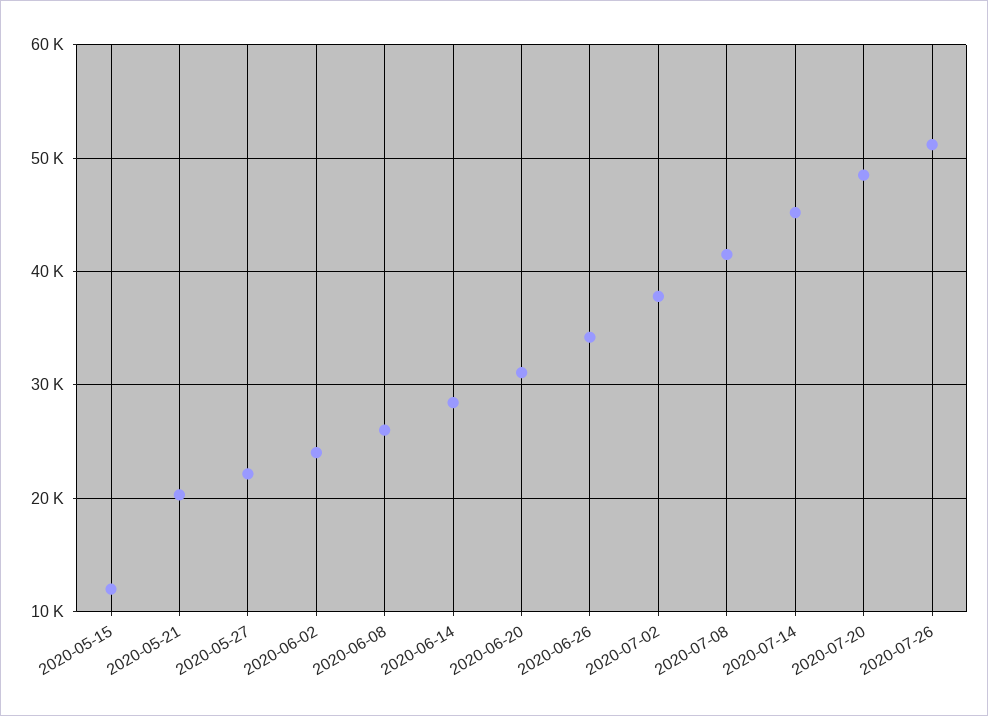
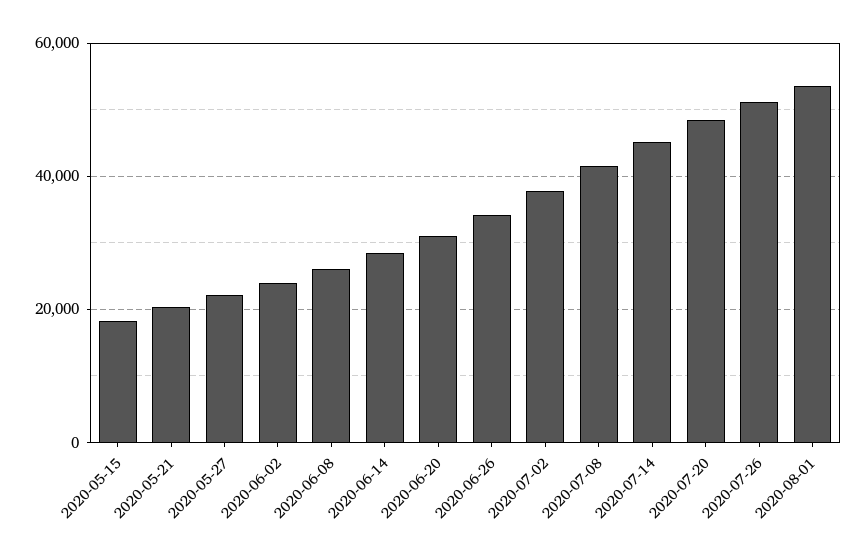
2020-05-15: 12000 -> 18000
2020-08-01: none -> 54000

